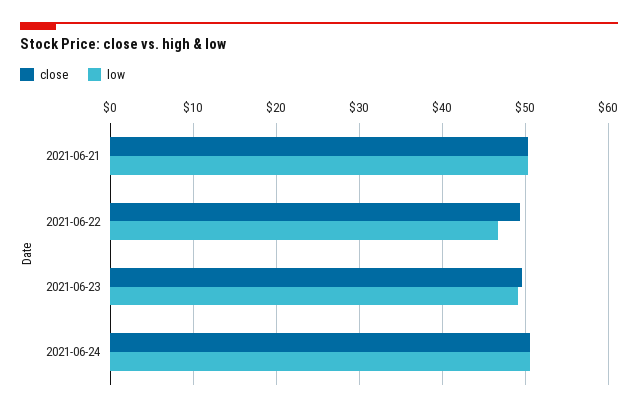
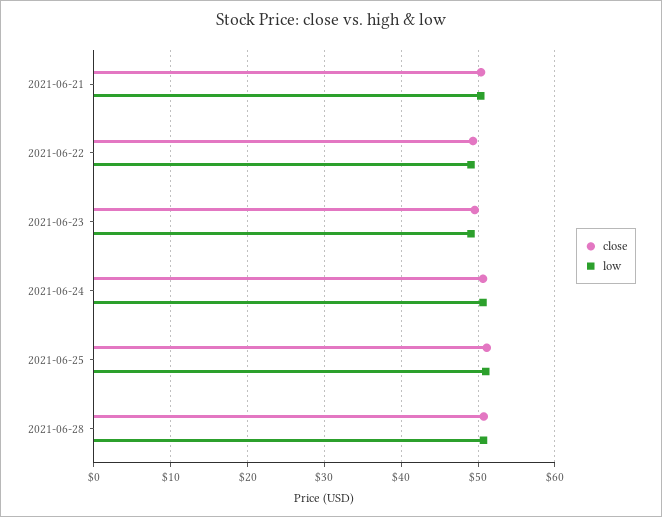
low, 2021-06-22: 47 -> 49
close, 2021-06-25: none -> 51
low, 2021-06-25: none -> 51
close, 2021-06-28: none -> 51
low, 2021-06-28: none -> 51

